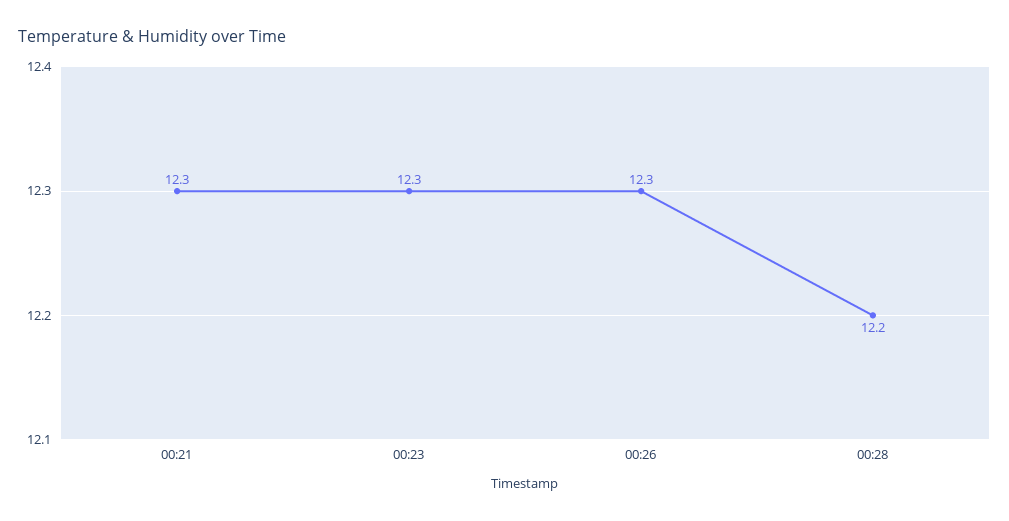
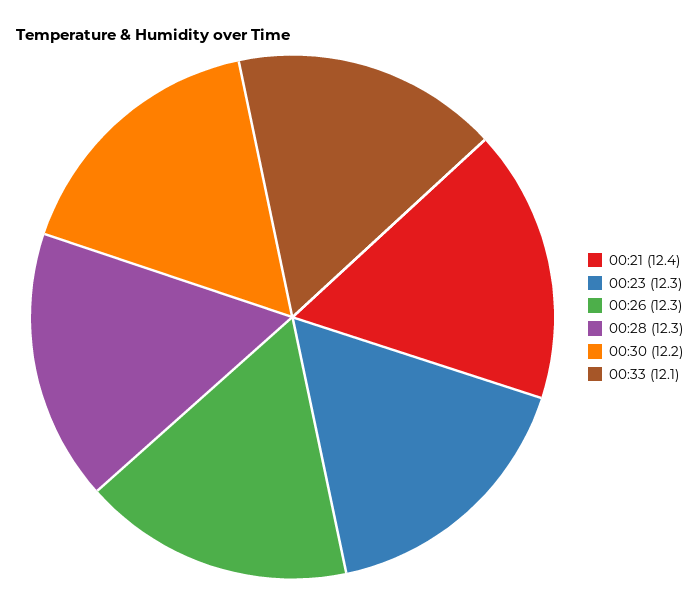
00:21: 12.3 -> 12.4
00:28: 12.2 -> 12.3
00:30: none -> 12.2
00:33: none -> 12.1

